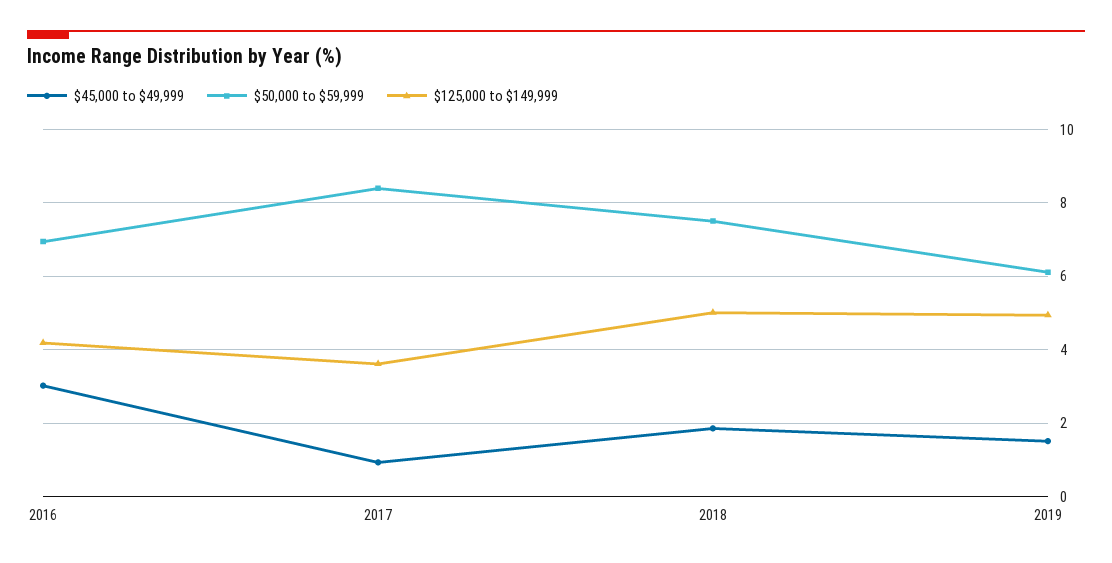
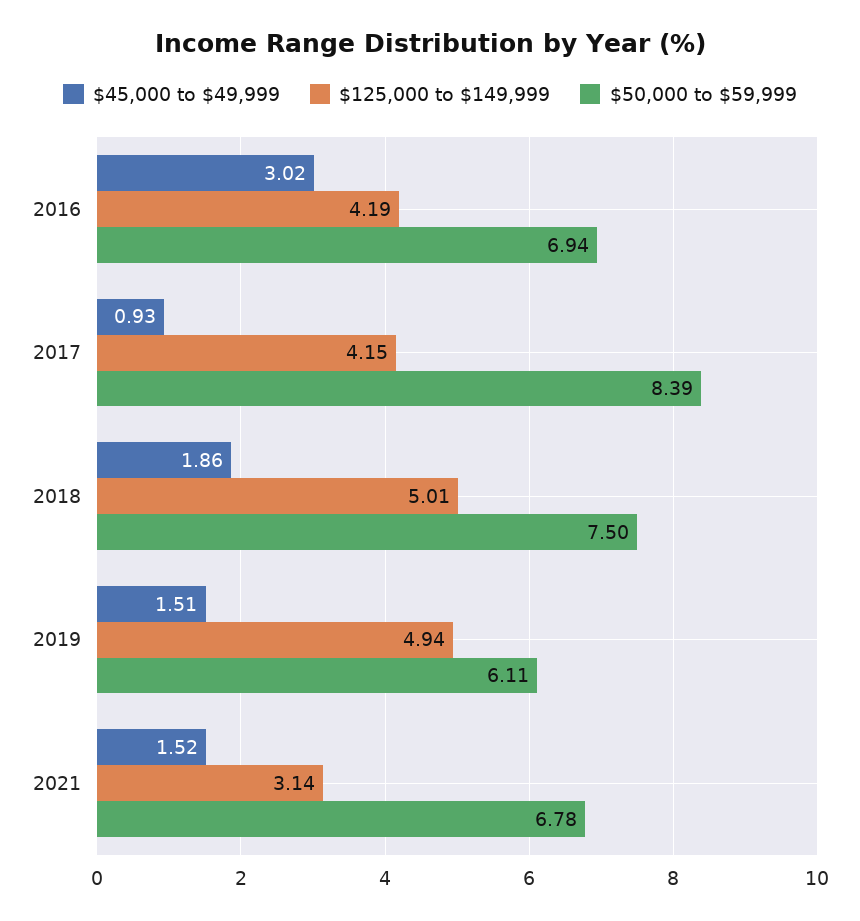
$125,000 to $149,999, 2017: 3.6 -> 4.15
$45,000 to $49,999, 2021: none -> 1.52
$125,000 to $149,999, 2021: none -> 3.14
$50,000 to $59,999, 2021: none -> 6.78

